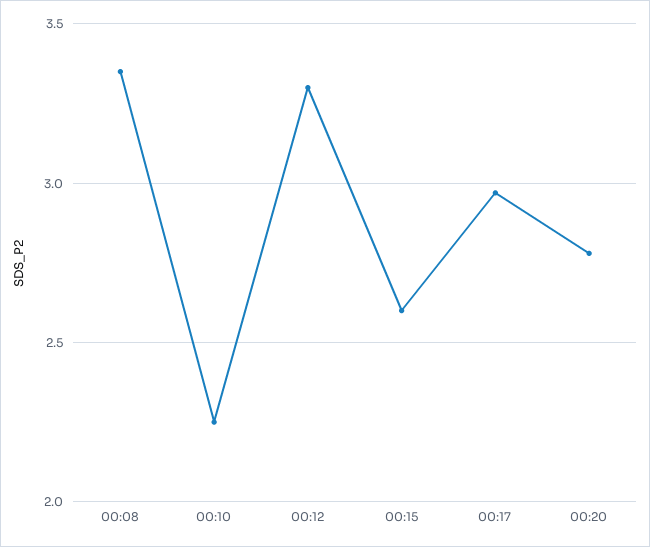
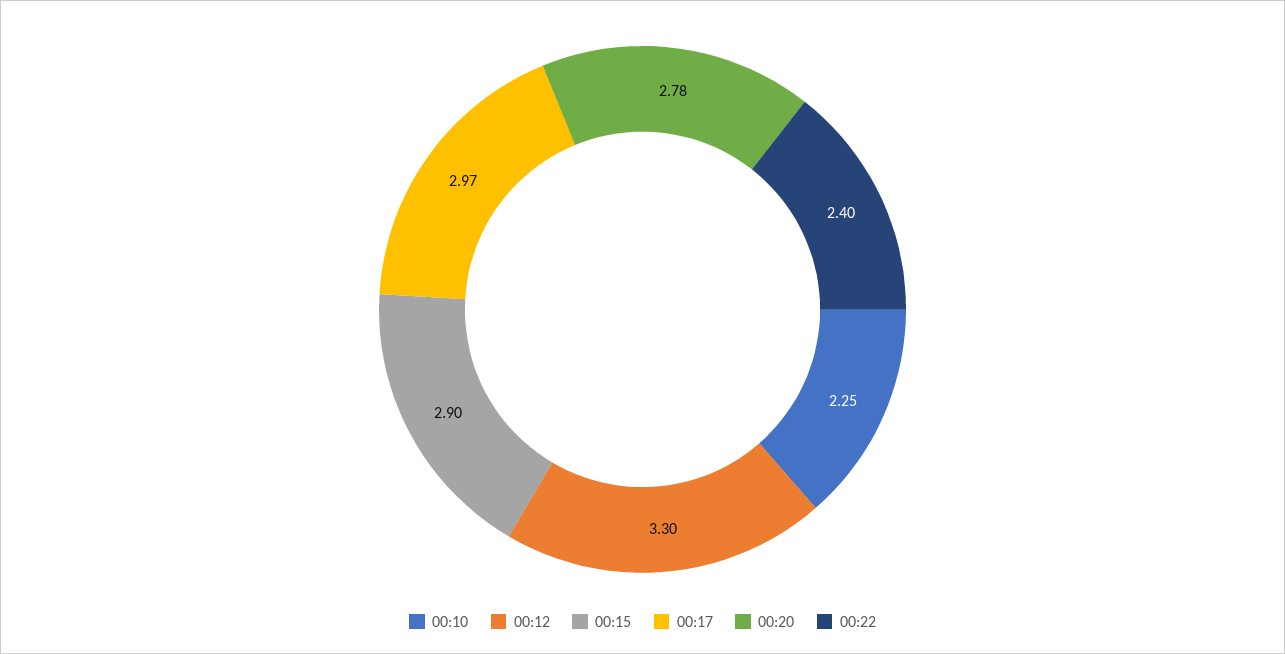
00:08: 3.35 -> none
00:15: 2.6 -> 2.9
00:22: none -> 2.4

